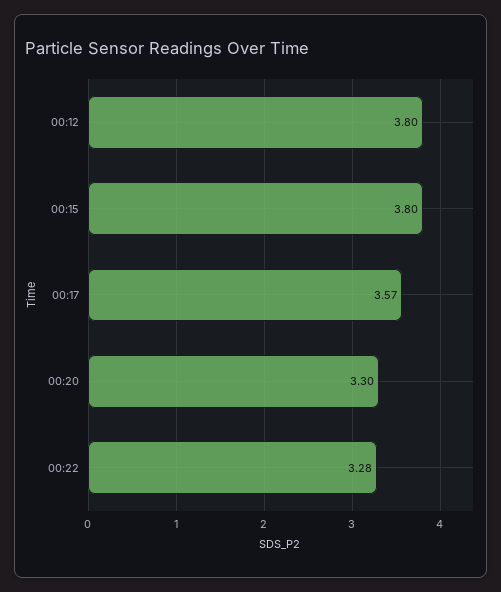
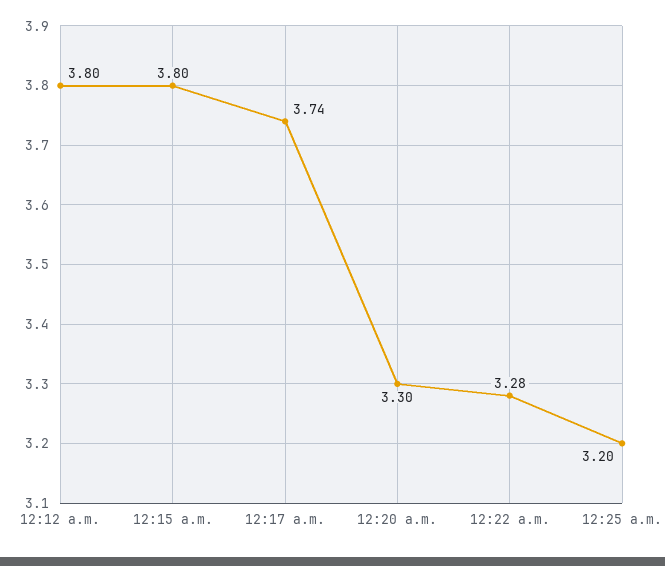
00:17: 3.57 -> 3.74
12:25 a.m.: none -> 3.2

